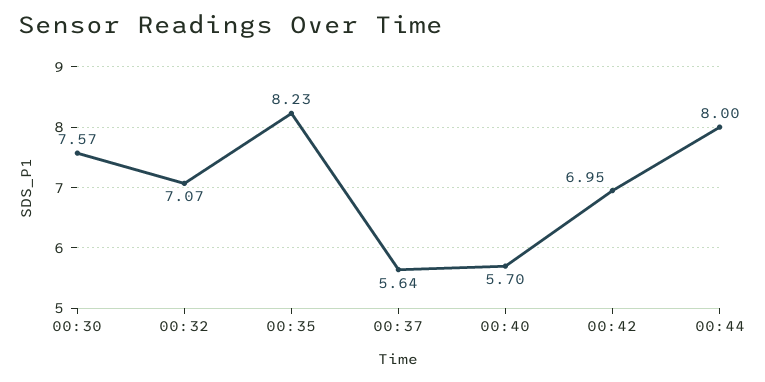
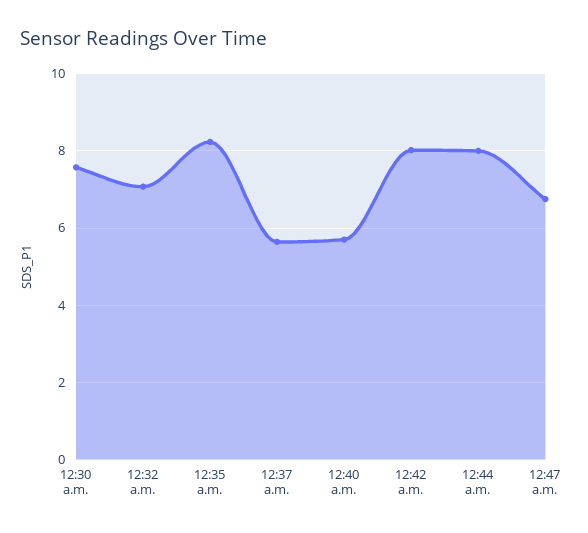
00:42: 6.95 -> 8
12:47 a.m.: none -> 6.8

